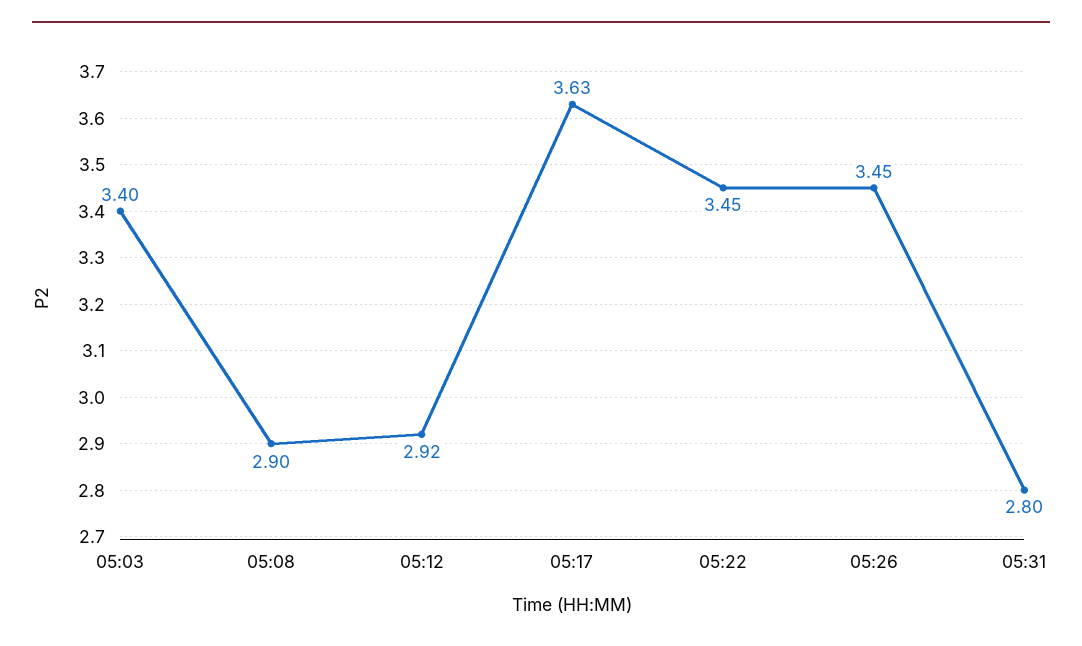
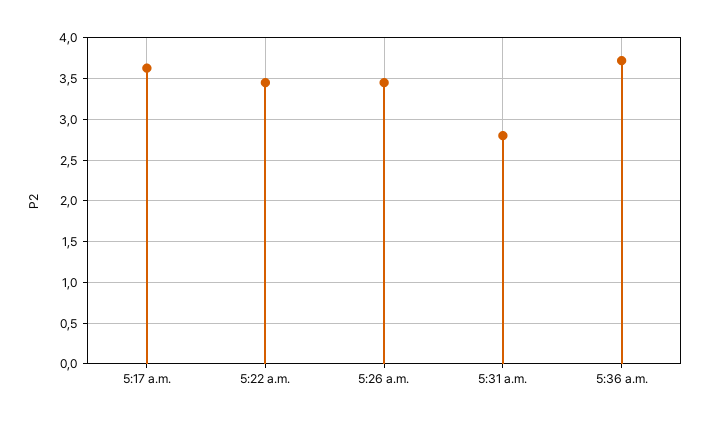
05:03: 3.4 -> none
05:08: 2.9 -> none
05:12: 2.92 -> none
5:36 a.m.: none -> 3.7

